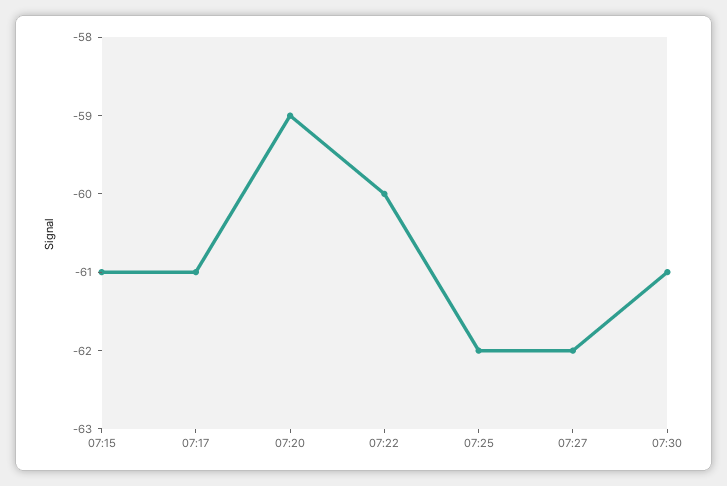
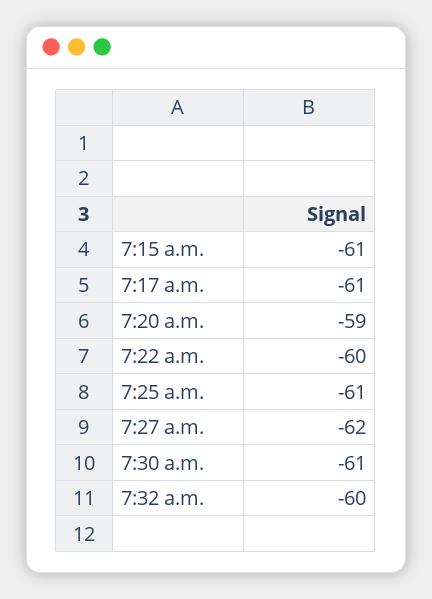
07:25: -62 -> -61
7:32 a.m.: none -> -60

